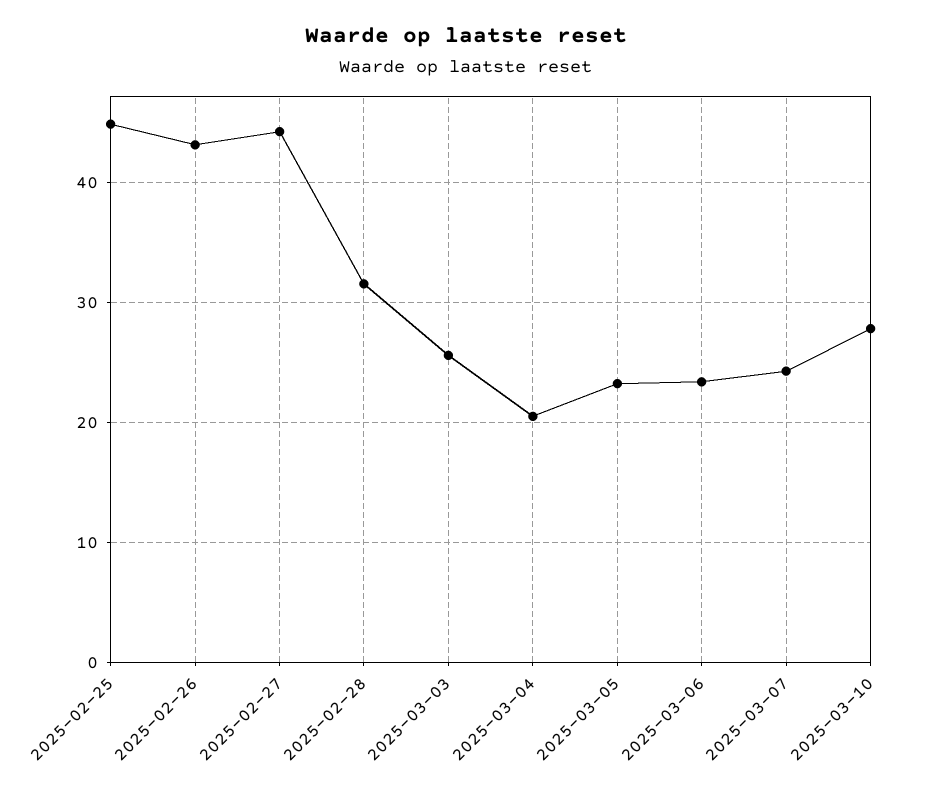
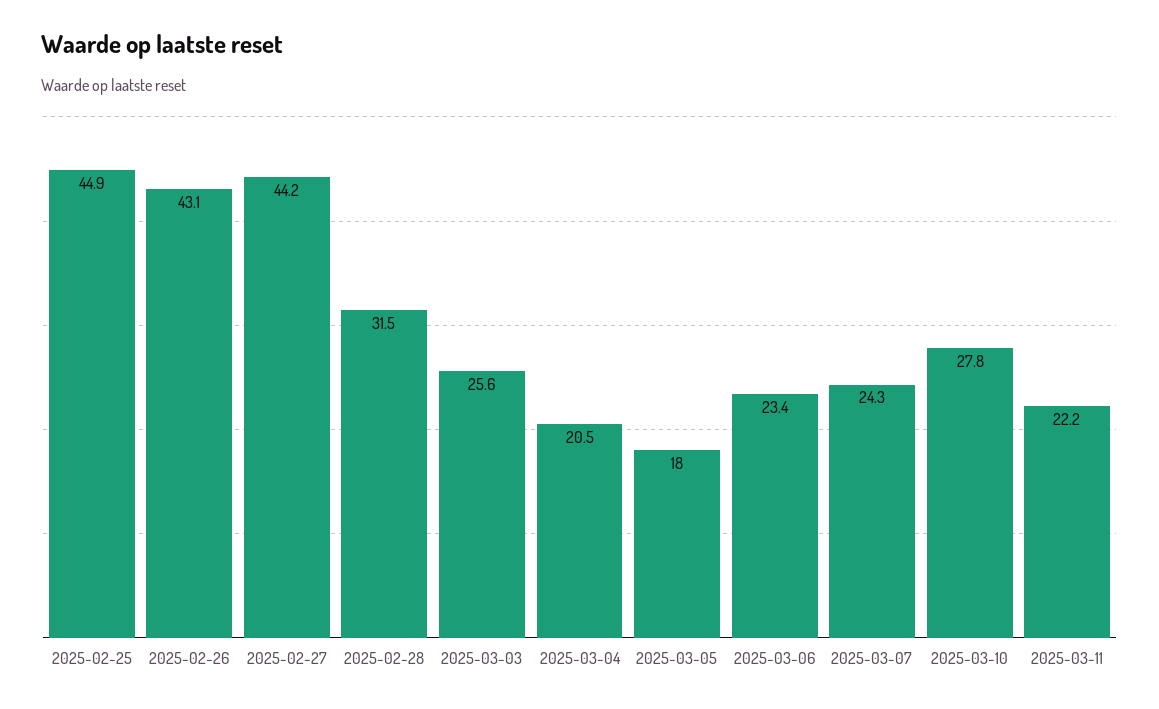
2025-03-05: 23 -> 18
2025-03-11: none -> 22.2

